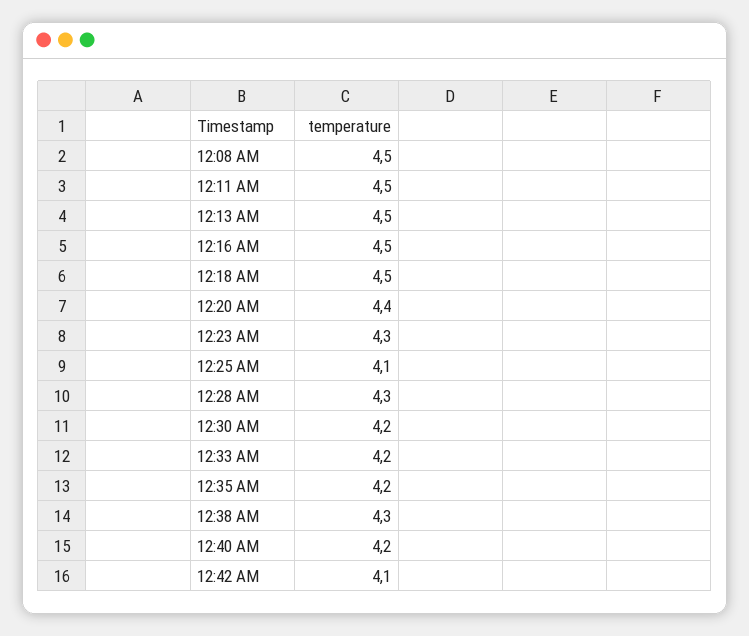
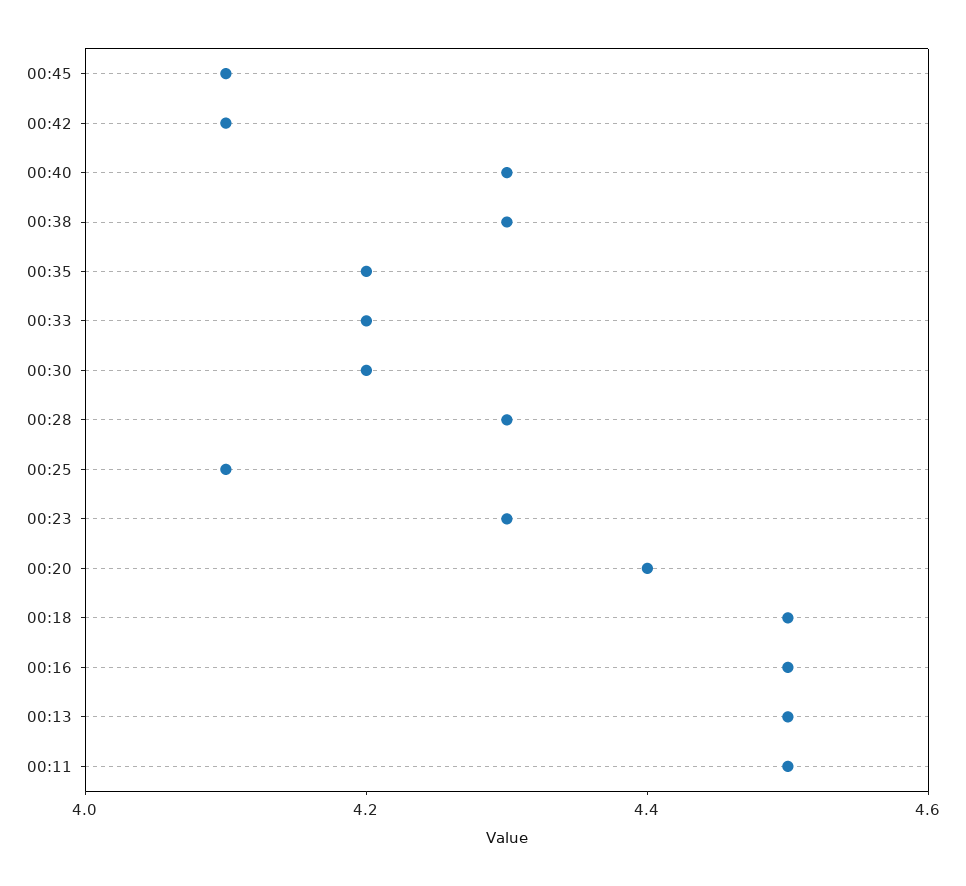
12:08 AM: 4.5 -> none
12:40 AM: 4.2 -> 4.3
00:45: none -> 4.1

